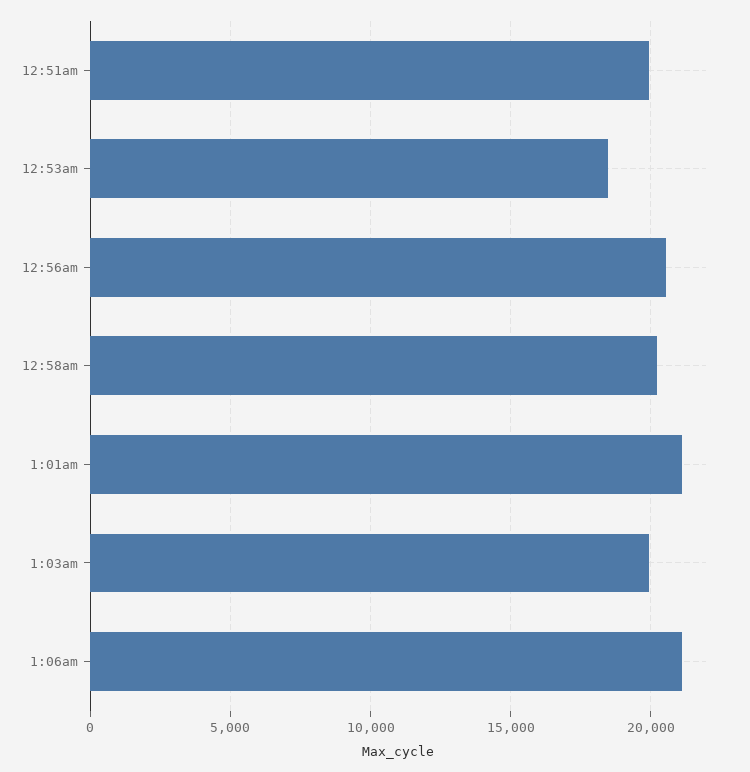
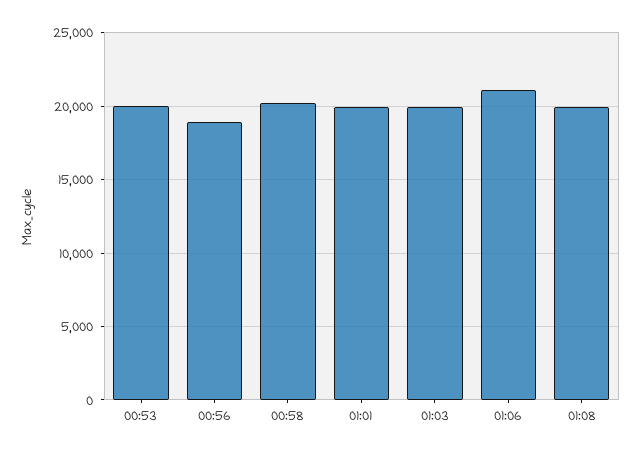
12:51am: 20000 -> none
12:53am: 18500 -> 20000
12:56am: 20500 -> 19000
1:01am: 21000 -> 20000
01:08: none -> 20000

